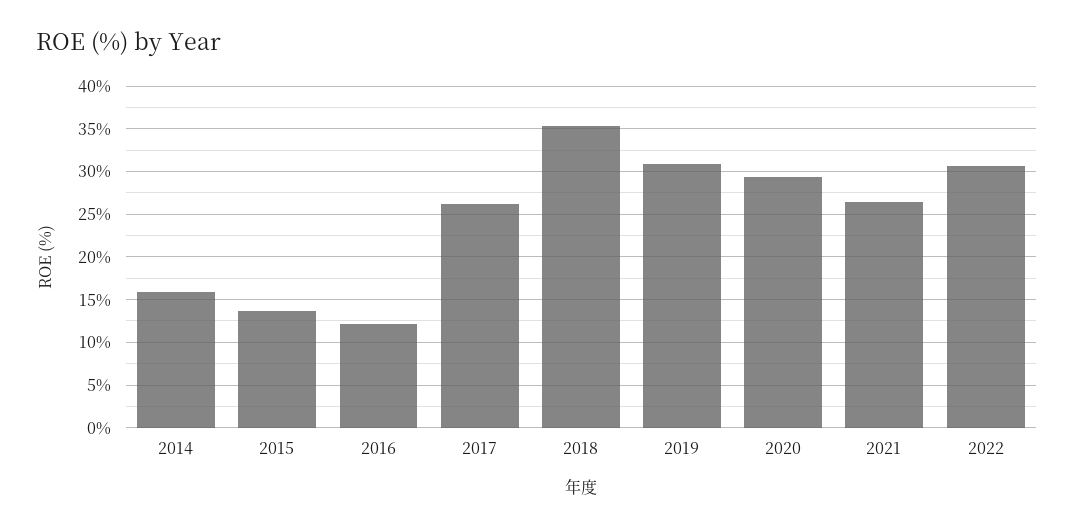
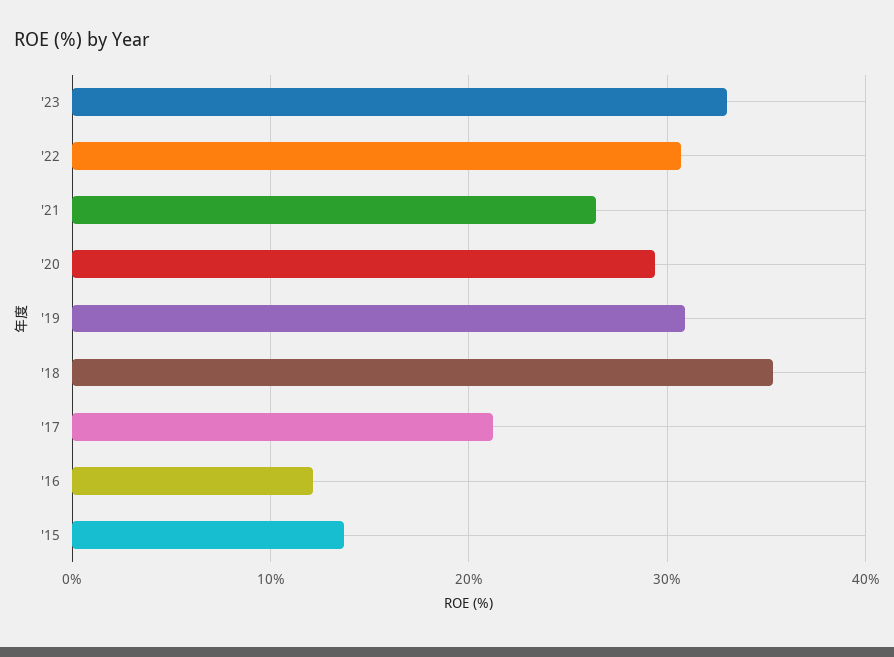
2014: 16 -> none
2017: 26 -> 21
'23: none -> 33

